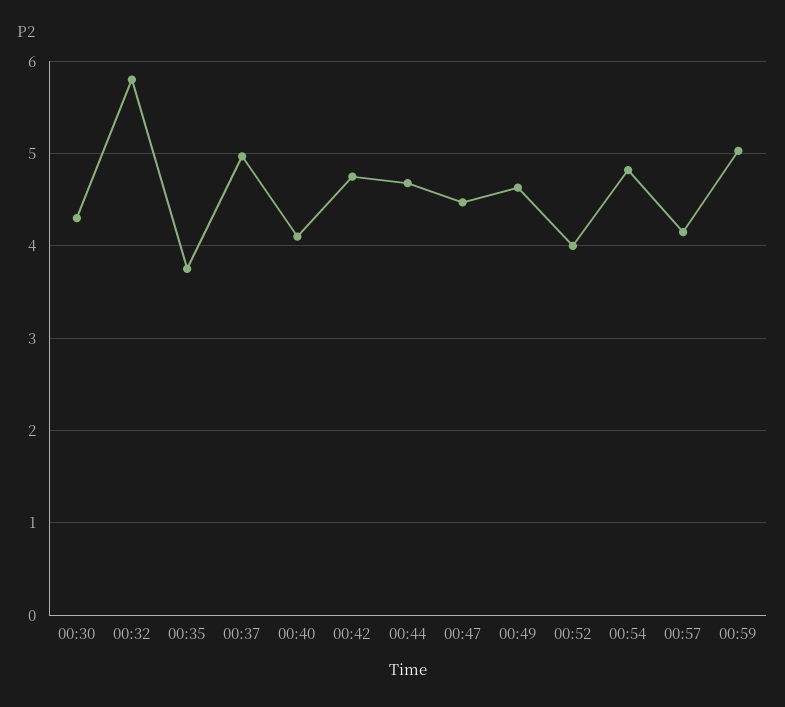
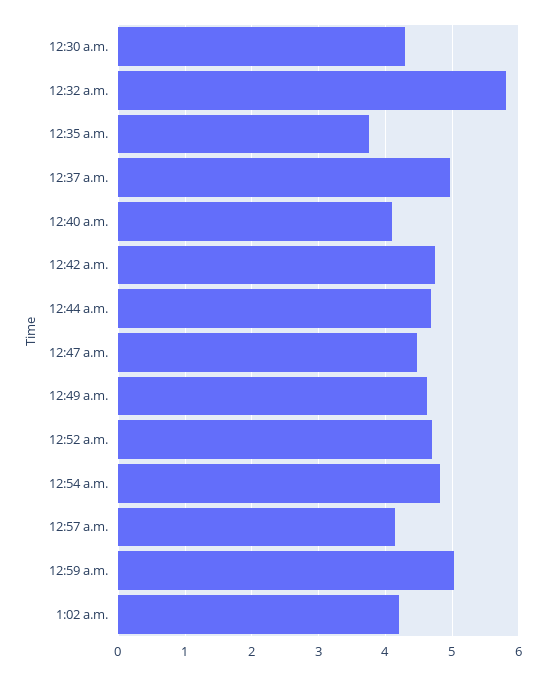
00:52: 4 -> 4.7
1:02 a.m.: none -> 4.2

